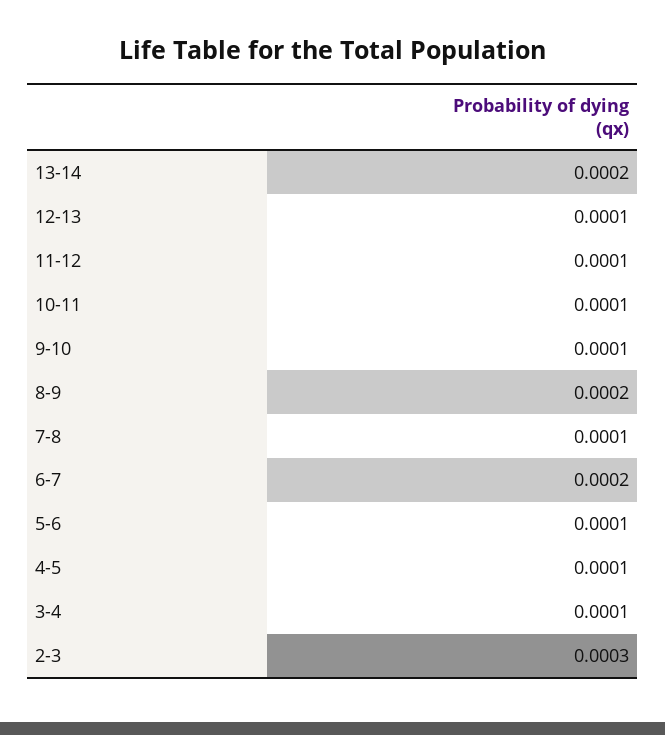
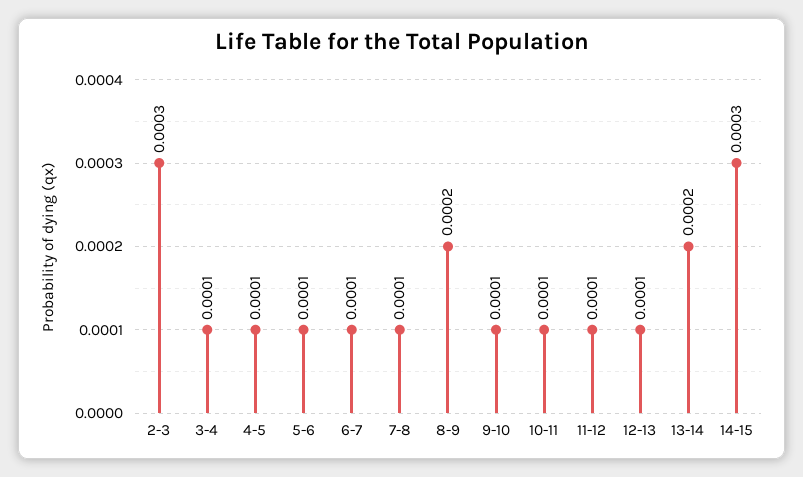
6-7: 0.0002 -> 0.0001
14-15: none -> 0.0003

